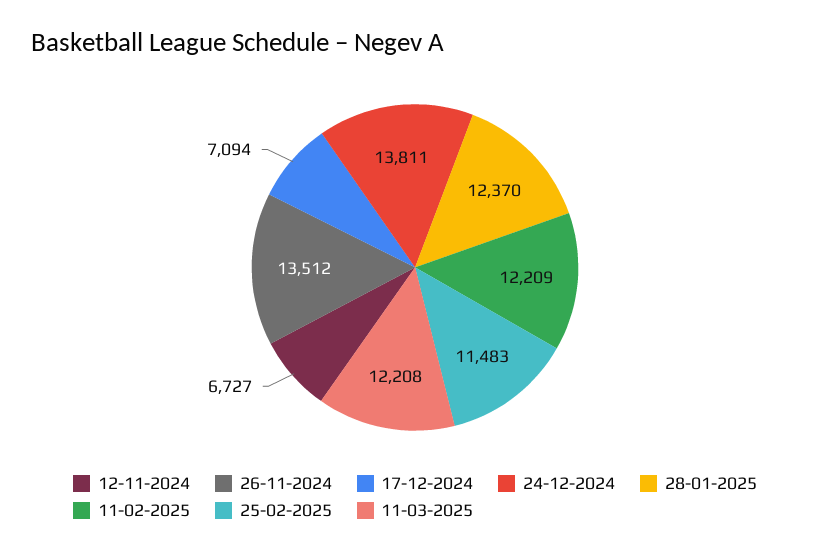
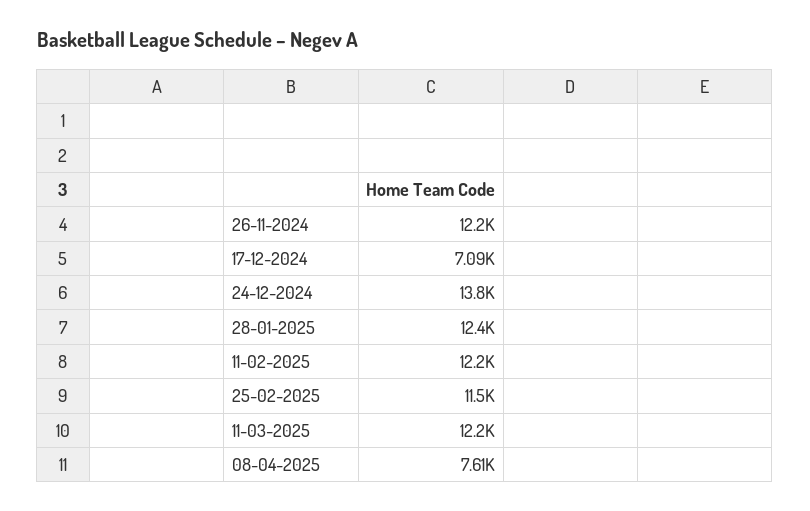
12-11-2024: 6727 -> none
26-11-2024: 13512 -> 12200
08-04-2025: none -> 7610

